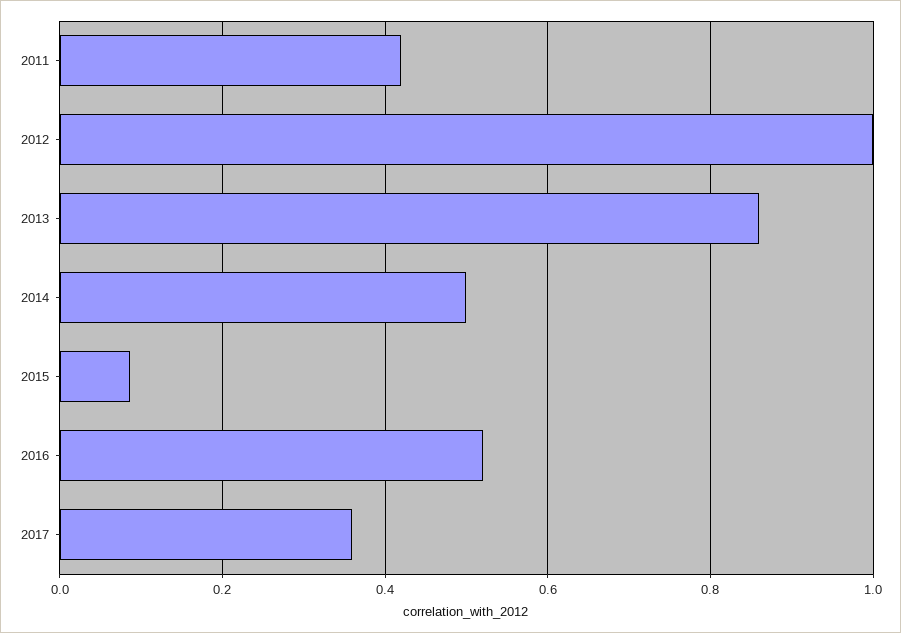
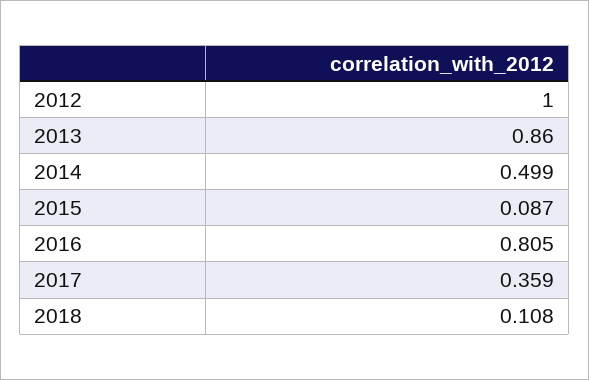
2011: 0.42 -> none
2016: 0.52 -> 0.805
2018: none -> 0.108

